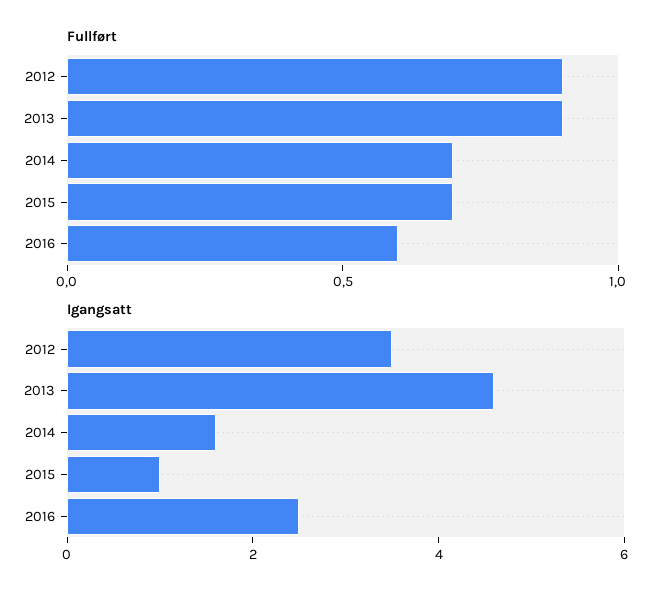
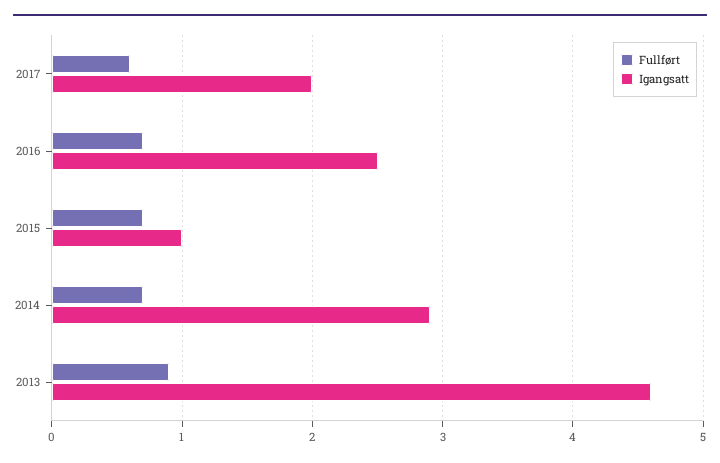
Fullført, 2012: 0.9 -> none
Fullført, 2016: 0.6 -> 0.7
Igangsatt, 2012: 3.5 -> none
Igangsatt, 2014: 1.5 -> 2.9
Fullført, 2017: none -> 0.6
Igangsatt, 2017: none -> 2

